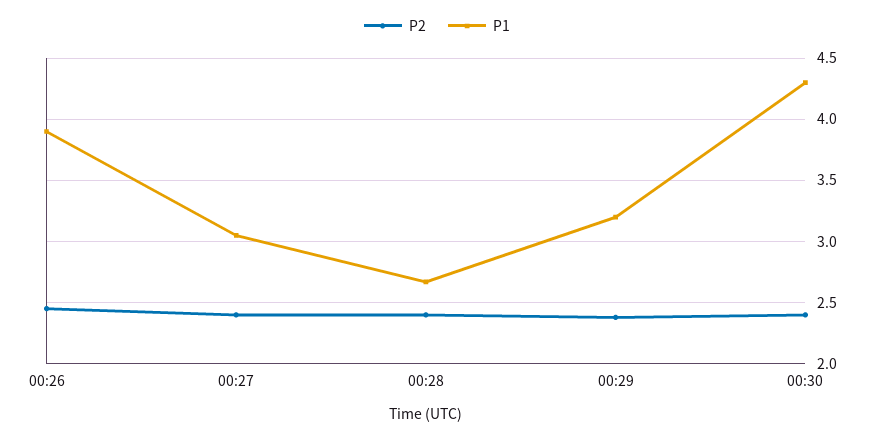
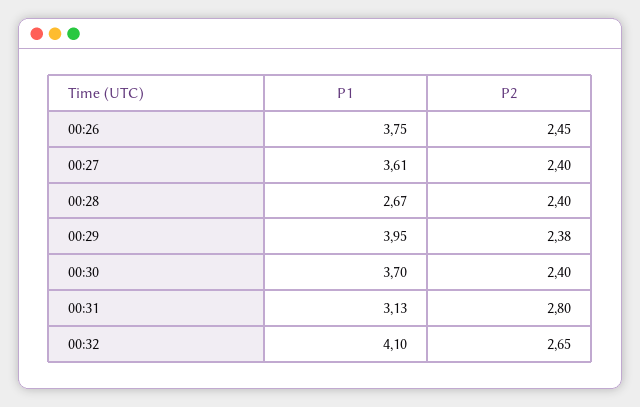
P1, 00:26: 3.9 -> 3.75
P1, 00:27: 3.05 -> 3.61
P1, 00:29: 3.2 -> 3.95
P1, 00:30: 4.3 -> 3.7
P1, 00:31: none -> 3.13
P2, 00:31: none -> 2.8
P1, 00:32: none -> 4.1
P2, 00:32: none -> 2.65

